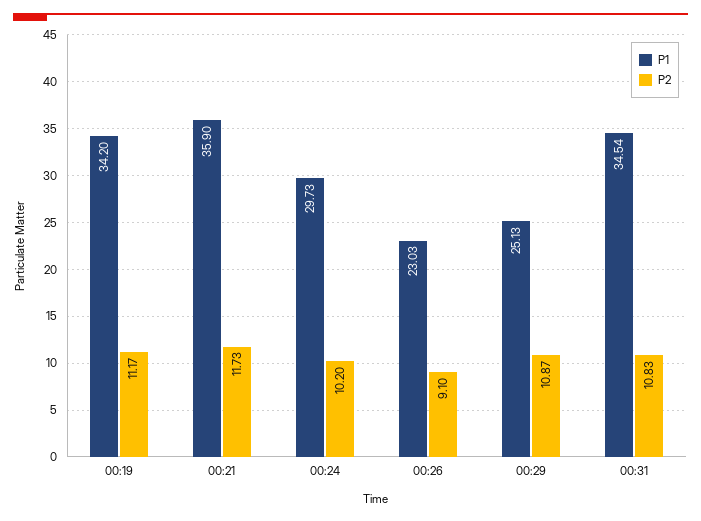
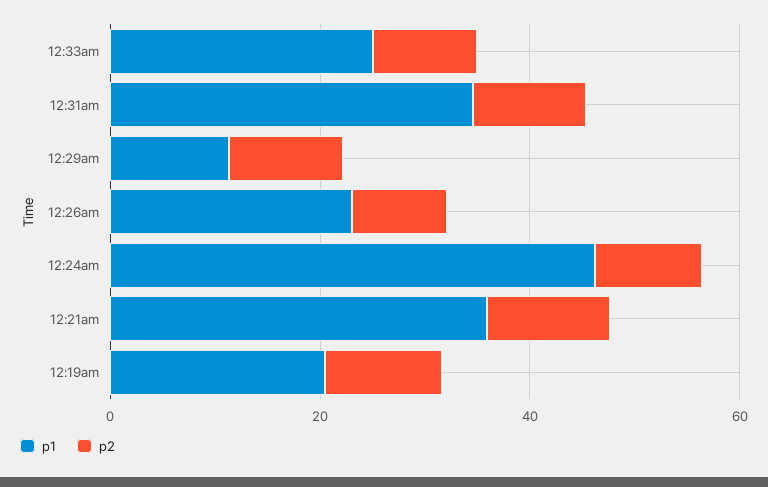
P1, 00:19: 34.2 -> 20
P1, 00:24: 29.73 -> 45
P1, 00:29: 25.13 -> 10
P1, 12:33am: none -> 25
P2, 12:33am: none -> 10

